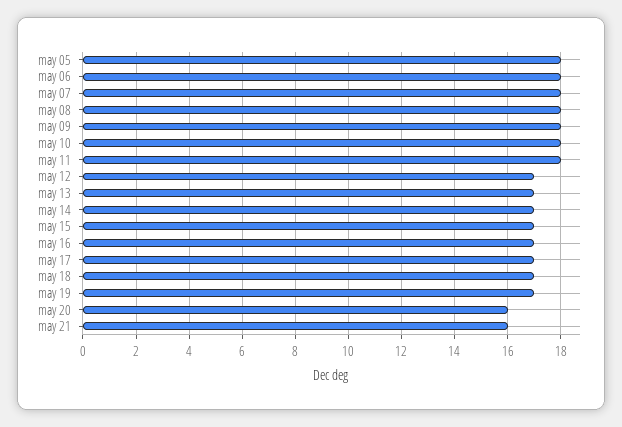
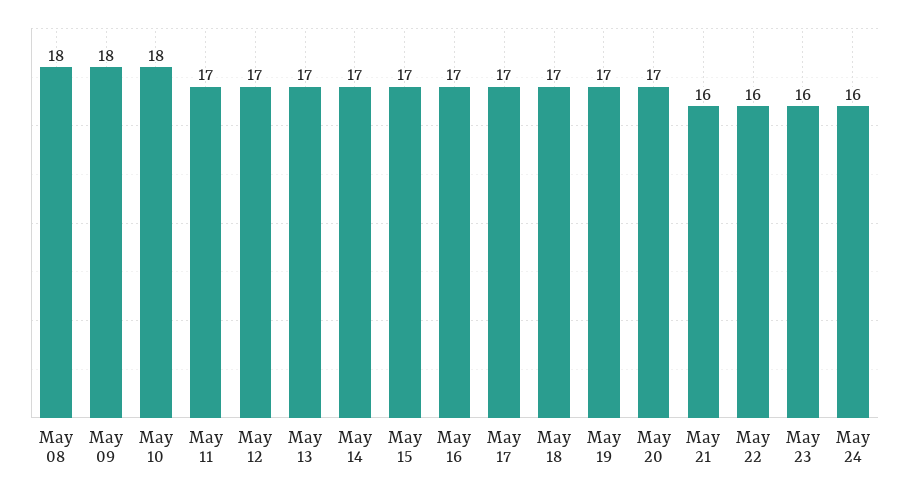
may 05: 18 -> none
may 06: 18 -> none
may 07: 18 -> none
may 11: 18 -> 17
may 20: 16 -> 17
May 22: none -> 16
May 23: none -> 16
May 24: none -> 16

